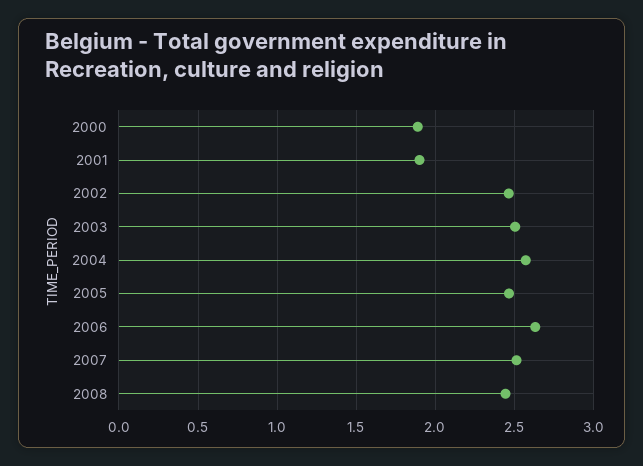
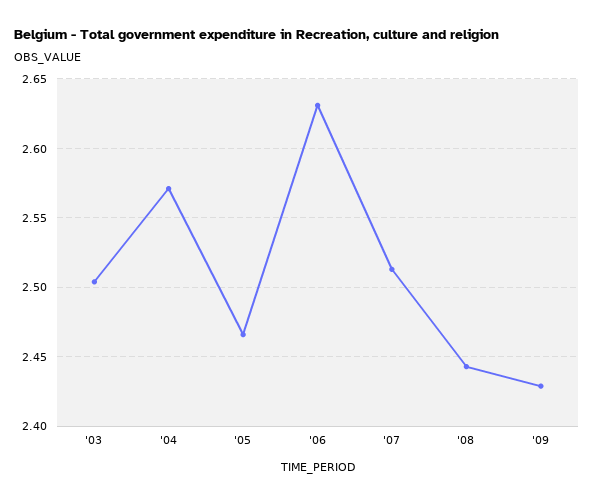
2000: 1.9 -> none
2001: 1.9 -> none
2002: 2.45 -> none
'09: none -> 2.43

